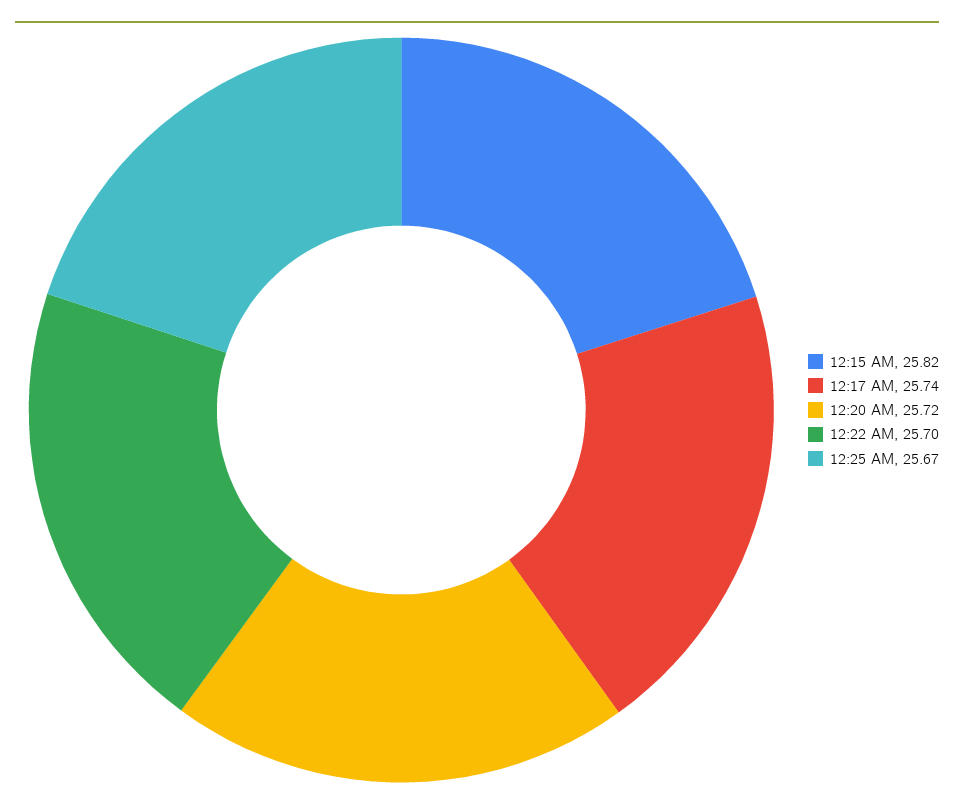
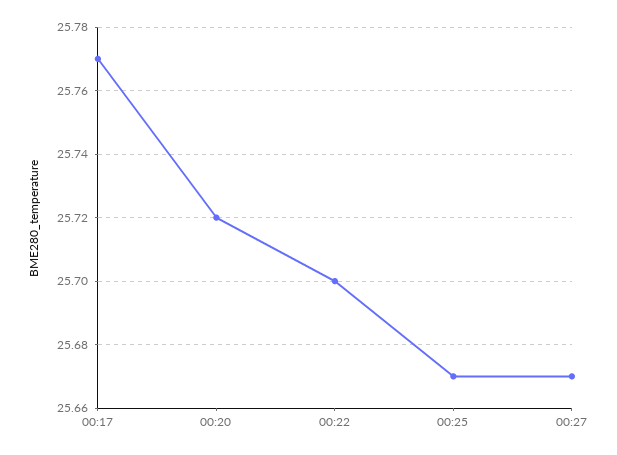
12:15 AM: 25.82 -> none
12:17 AM: 25.74 -> 25.77
00:27: none -> 25.67

